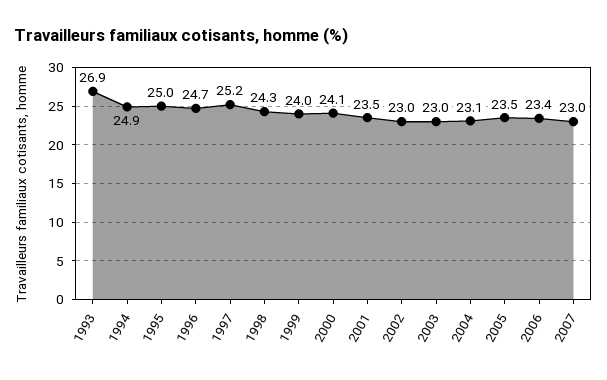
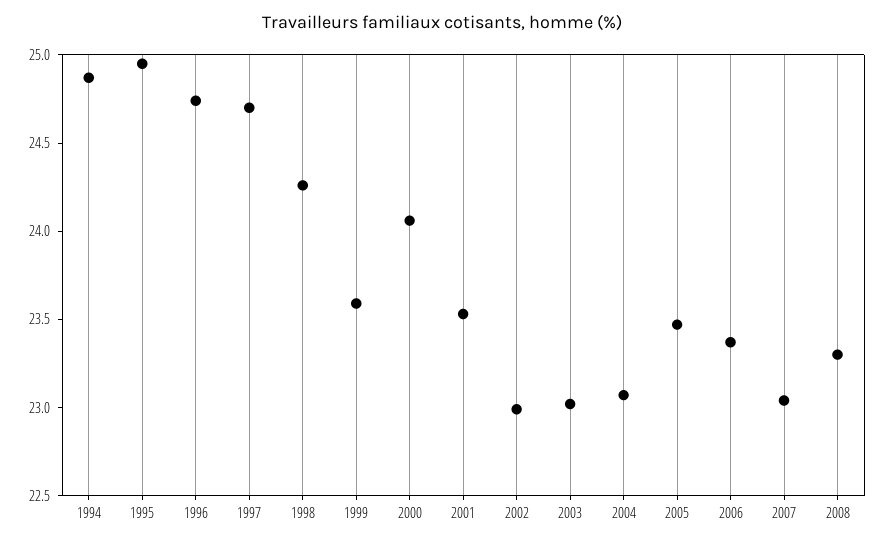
1993: 26.9 -> none
1997: 25.2 -> 24.7
1999: 24 -> 23.6
2008: none -> 23.3

